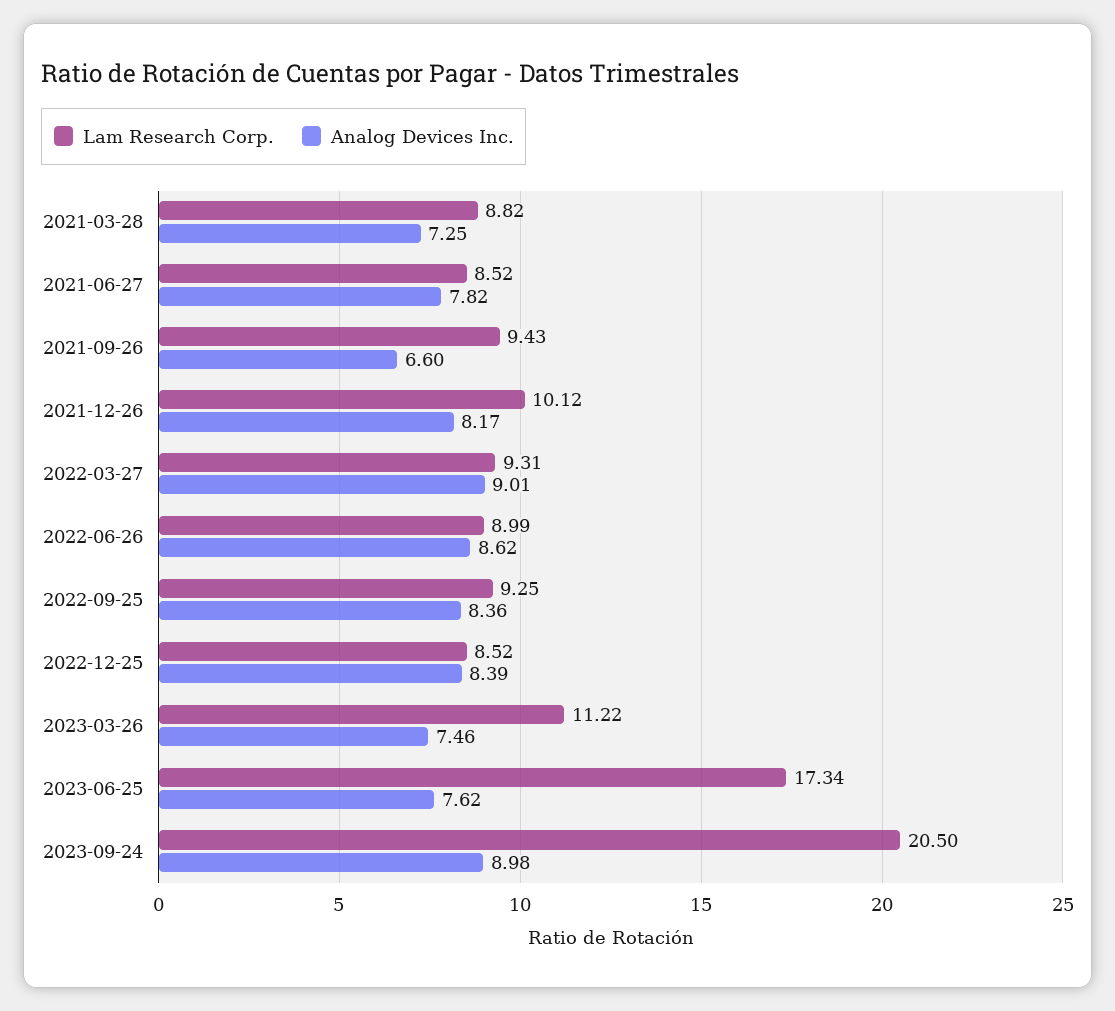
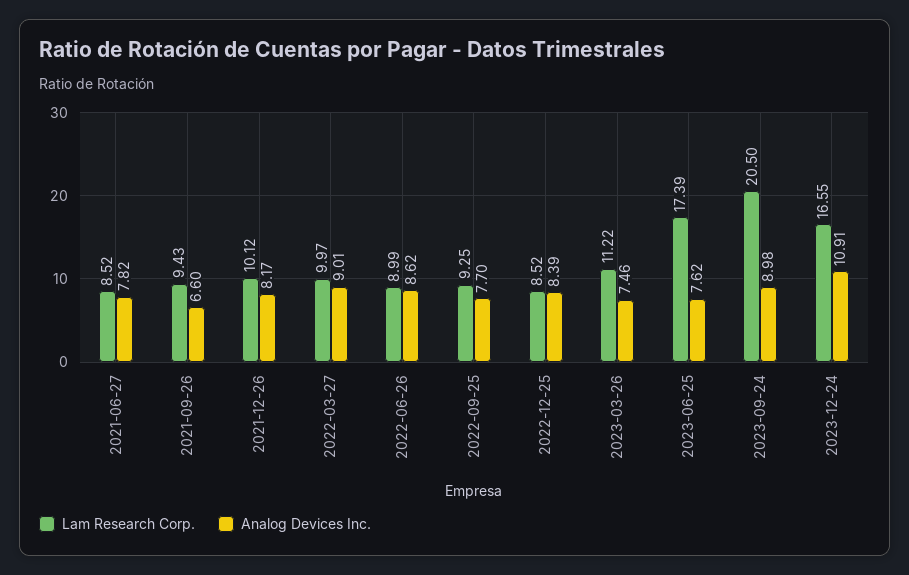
Lam Research Corp., 2021-03-28: 8.82 -> none
Analog Devices Inc., 2021-03-28: 7.25 -> none
Lam Research Corp., 2022-03-27: 9.31 -> 9.97
Analog Devices Inc., 2022-09-25: 8.36 -> 7.7
Lam Research Corp., 2023-06-25: 17.34 -> 17.39
Lam Research Corp., 2023-12-24: none -> 16.55
Analog Devices Inc., 2023-12-24: none -> 10.91

